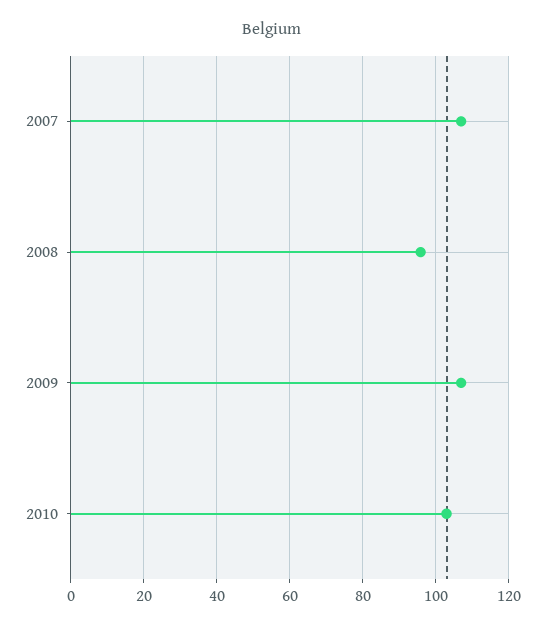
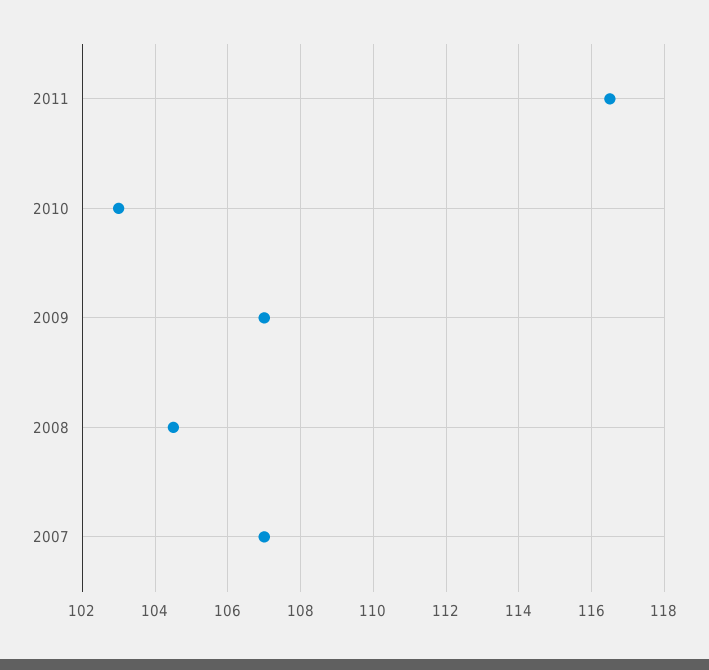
2008: 96 -> 104.5
2011: none -> 116.5

